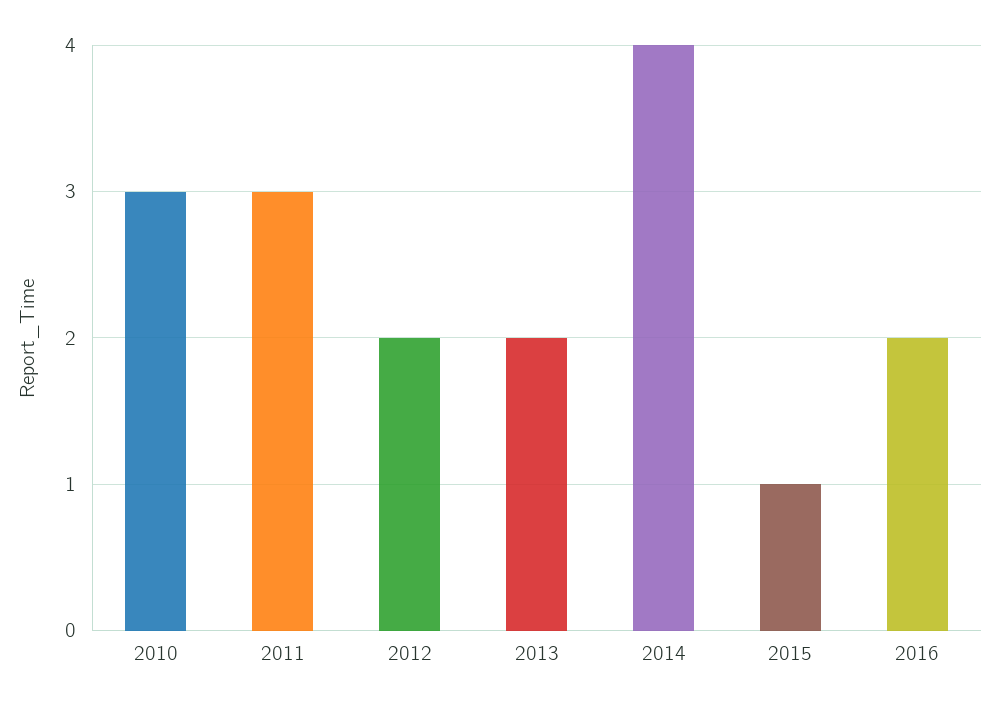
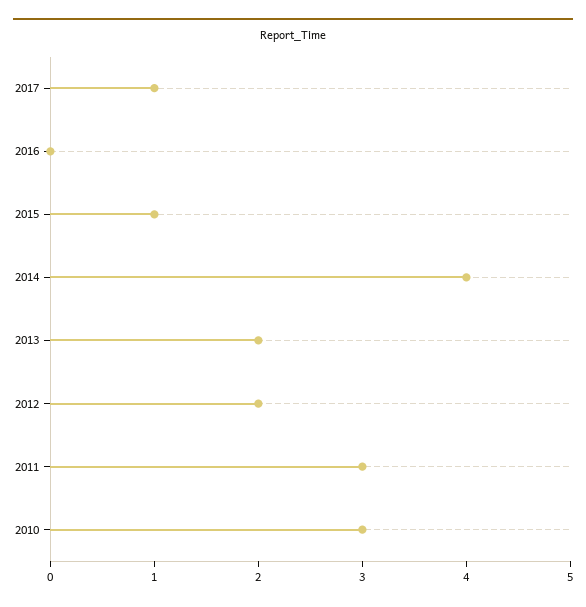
2016: 2 -> 0
2017: none -> 1

